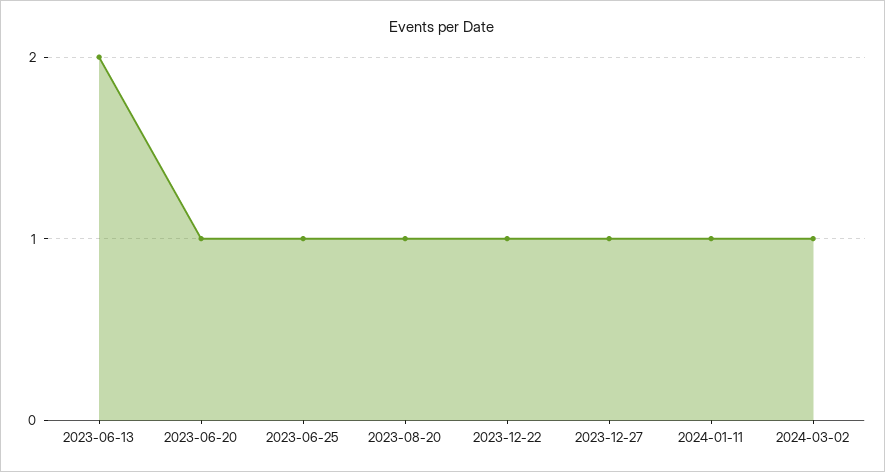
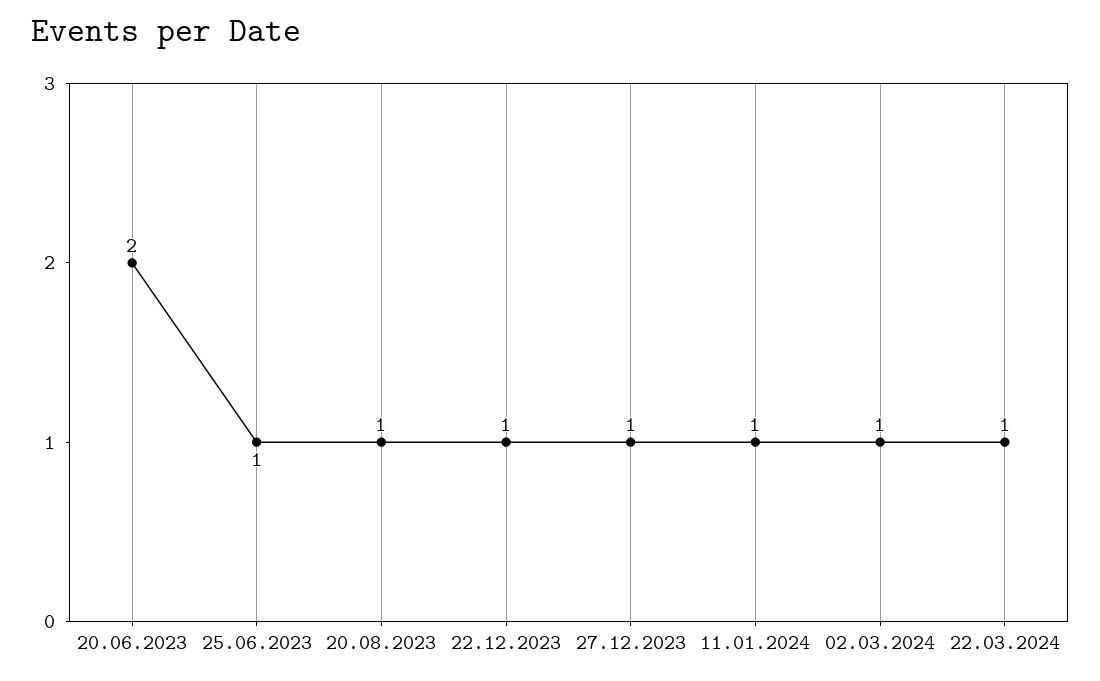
2023-06-13: 2 -> none
2023-06-20: 1 -> 2
22.03.2024: none -> 1

